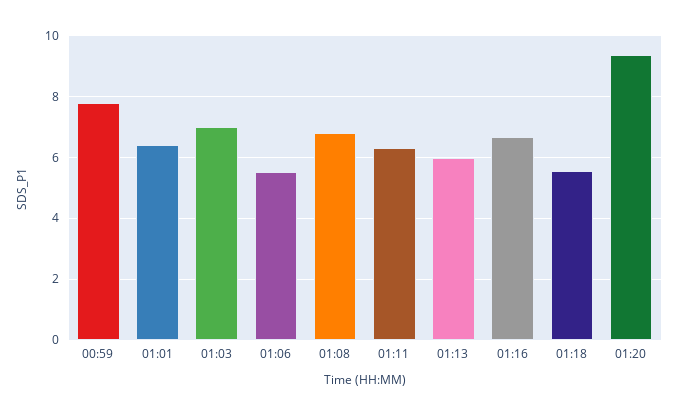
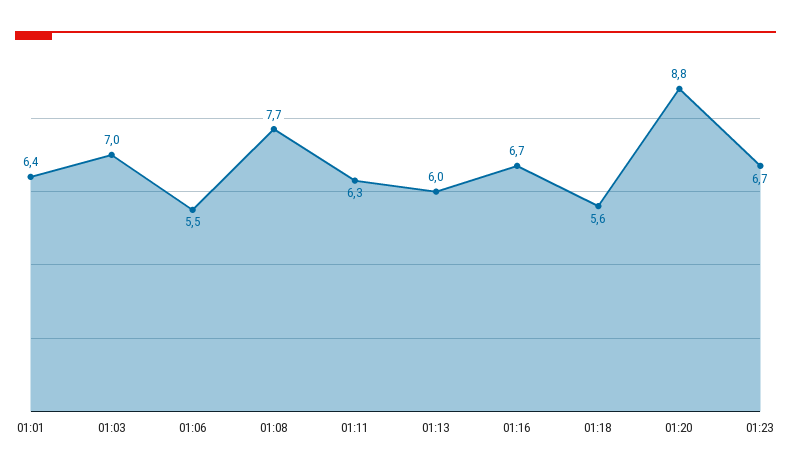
00:59: 7.8 -> none
01:08: 6.8 -> 7.7
01:20: 9.4 -> 8.8
01:23: none -> 6.7

